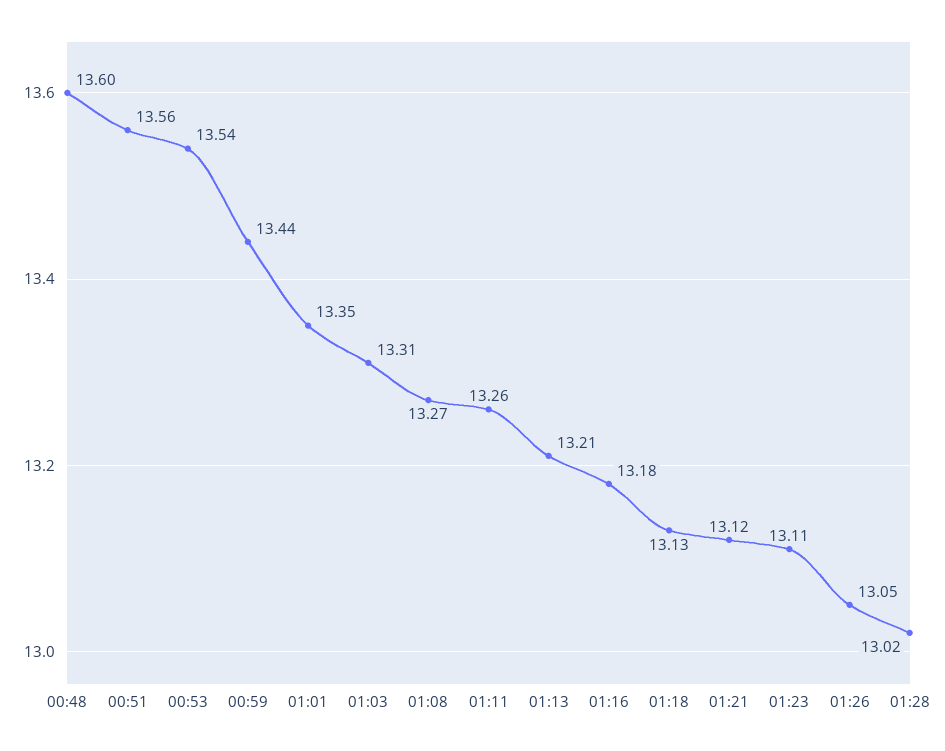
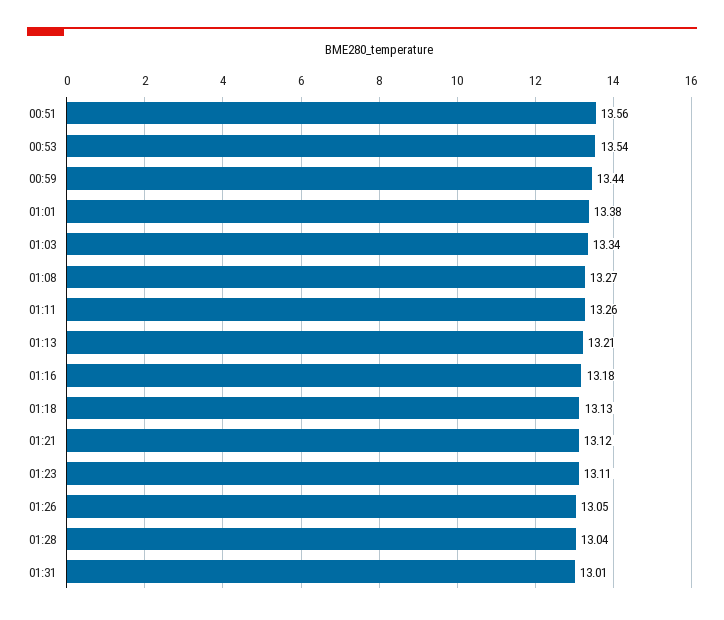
00:48: 13.6 -> none
01:01: 13.35 -> 13.38
01:03: 13.31 -> 13.34
01:28: 13.02 -> 13.04
01:31: none -> 13.01

